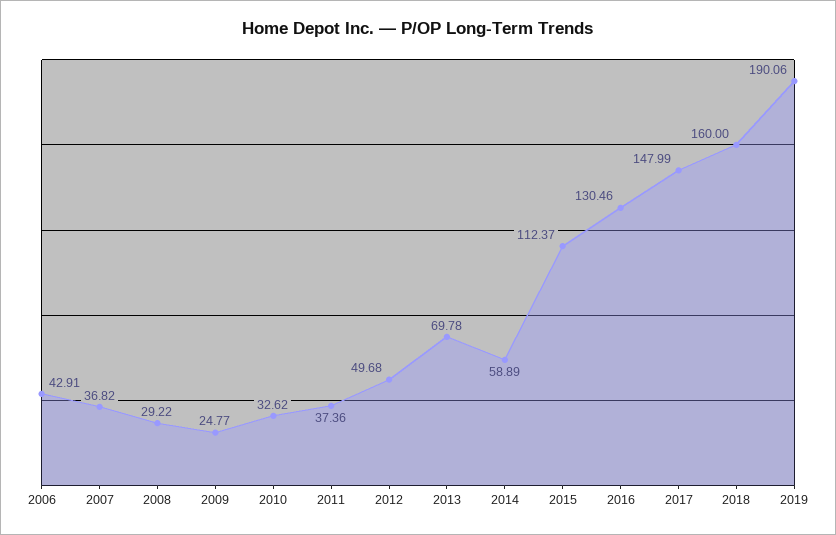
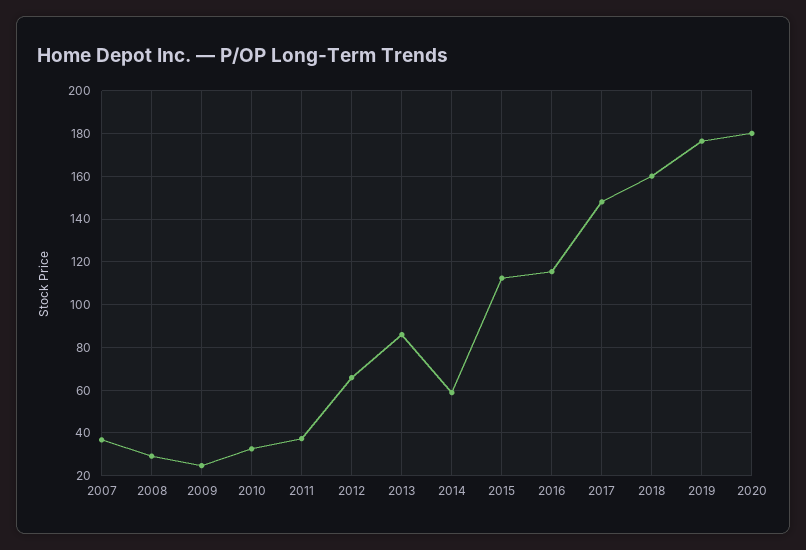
2006: 42.91 -> none
2012: 49.68 -> 65
2013: 69.78 -> 85
2016: 130.46 -> 115
2019: 190.06 -> 175
2020: none -> 180

